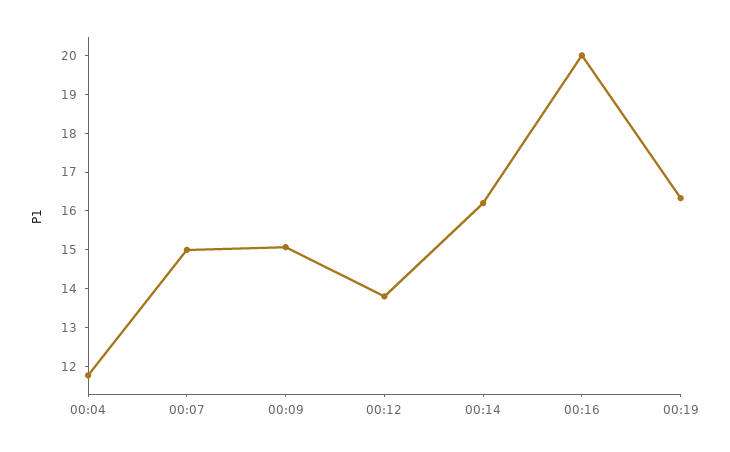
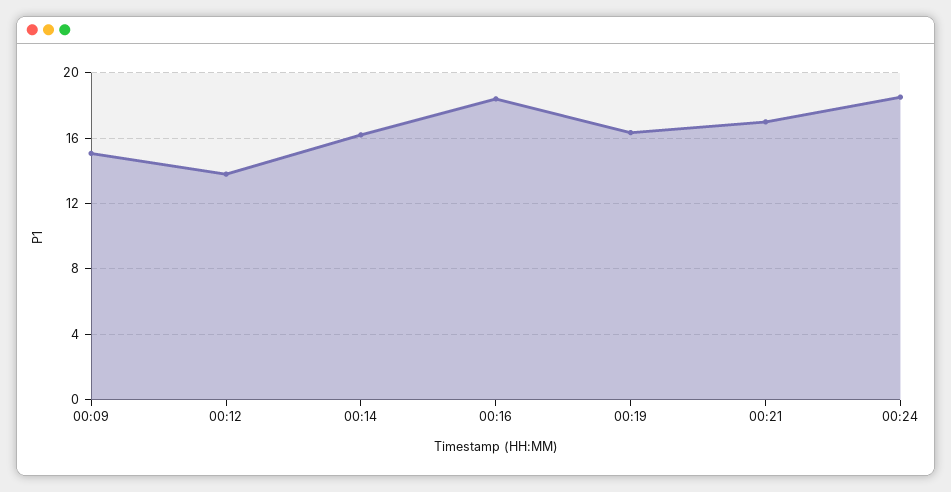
00:04: 11.75 -> none
00:07: 15 -> none
00:16: 20 -> 18.5
00:21: none -> 17
00:24: none -> 18.5

